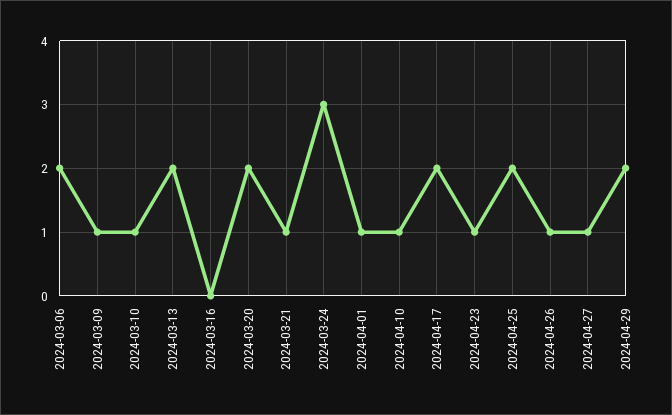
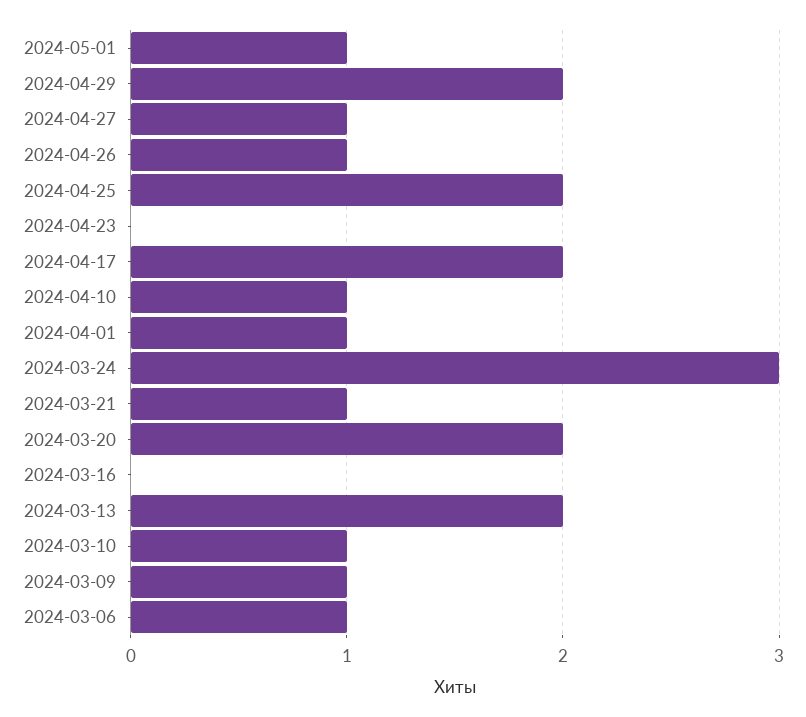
2024-03-06: 2 -> 1
2024-04-23: 1 -> 0
2024-05-01: none -> 1

